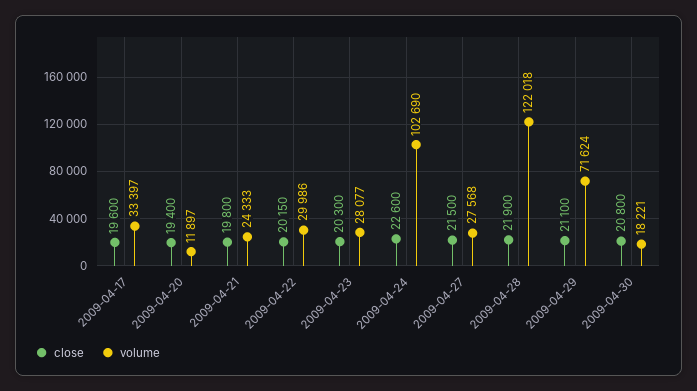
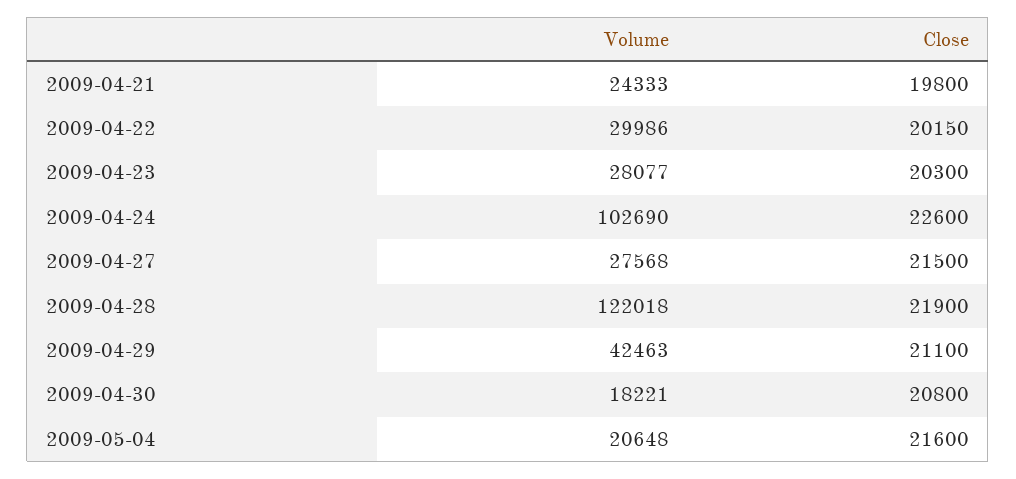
close, 2009-04-17: 19600 -> none
volume, 2009-04-17: 33397 -> none
close, 2009-04-20: 19400 -> none
volume, 2009-04-20: 11897 -> none
volume, 2009-04-29: 71624 -> 42463
volume, 2009-05-04: none -> 20648
close, 2009-05-04: none -> 21600

